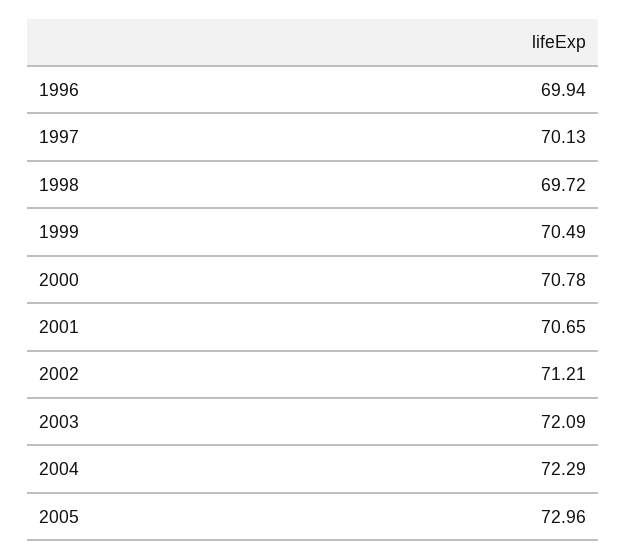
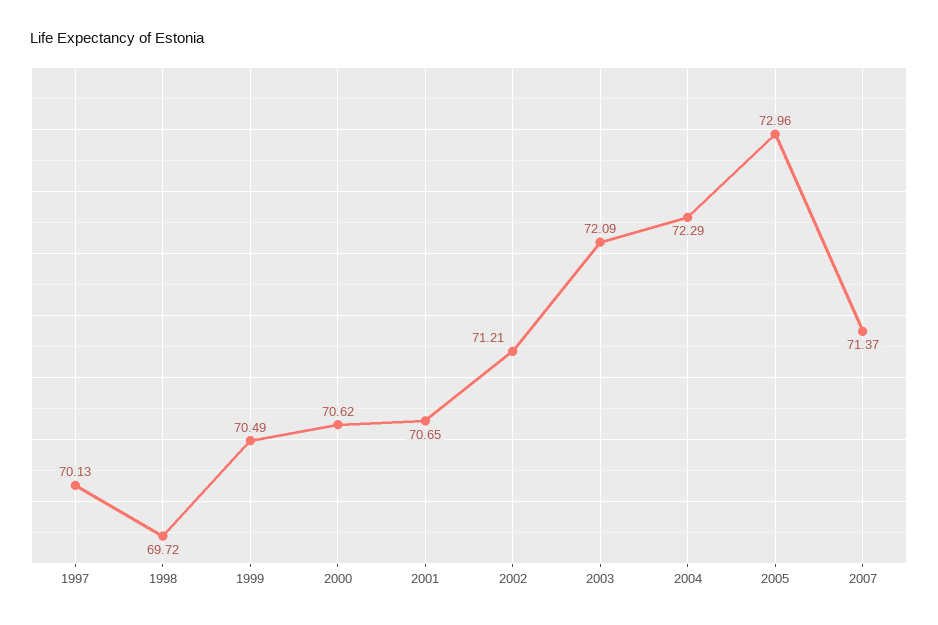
1996: 69.94 -> none
2000: 70.78 -> 70.62
2007: none -> 71.37

